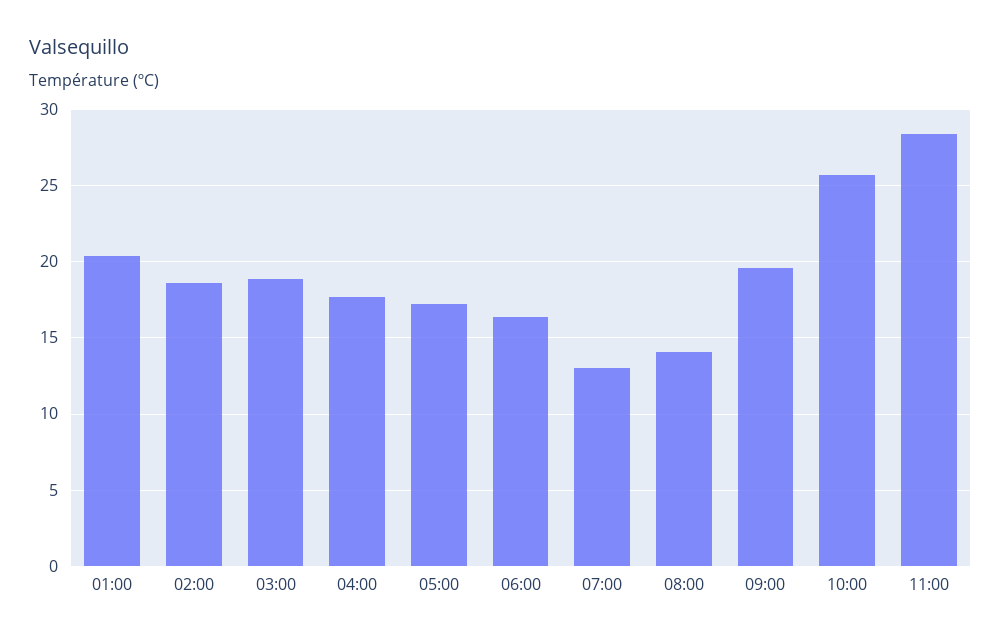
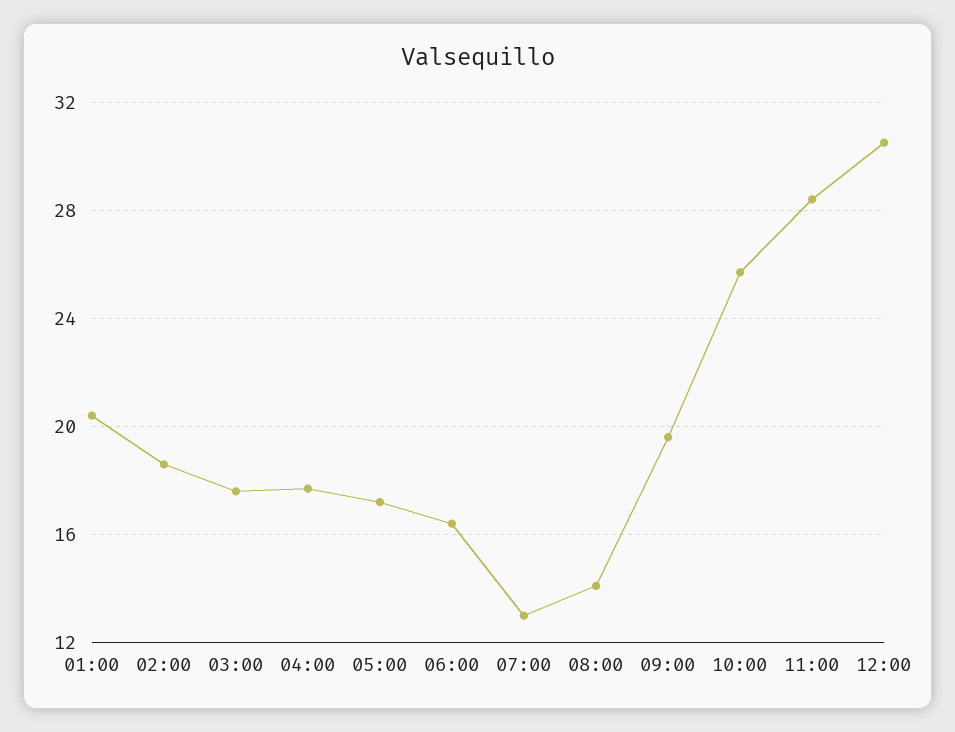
03:00: 19 -> 17.5
12:00: none -> 30.5

